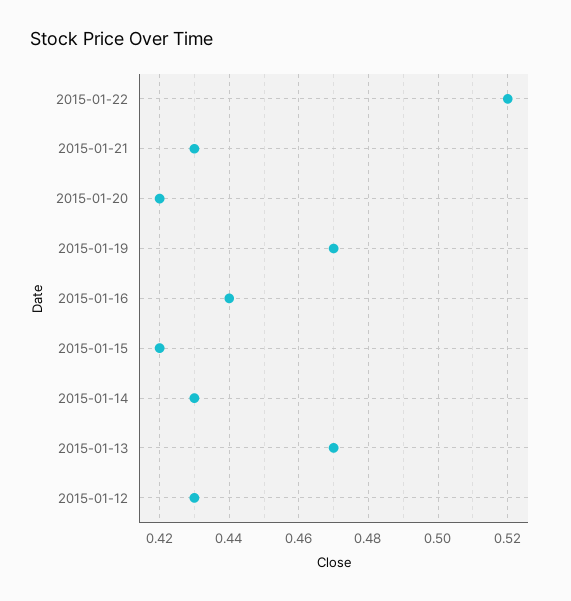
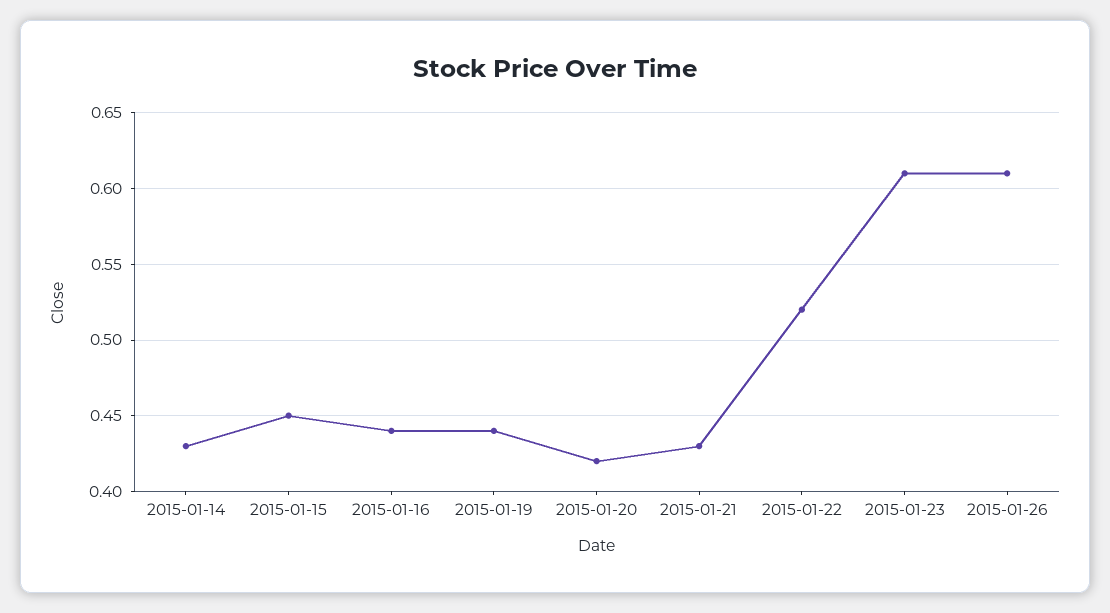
2015-01-19: 0.47 -> 0.44
2015-01-15: 0.42 -> 0.45
2015-01-13: 0.47 -> none
2015-01-12: 0.43 -> none
2015-01-23: none -> 0.61
2015-01-26: none -> 0.61

